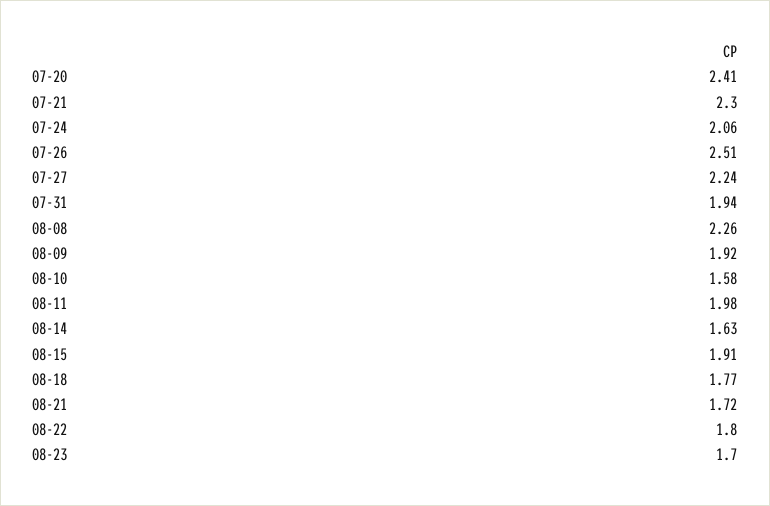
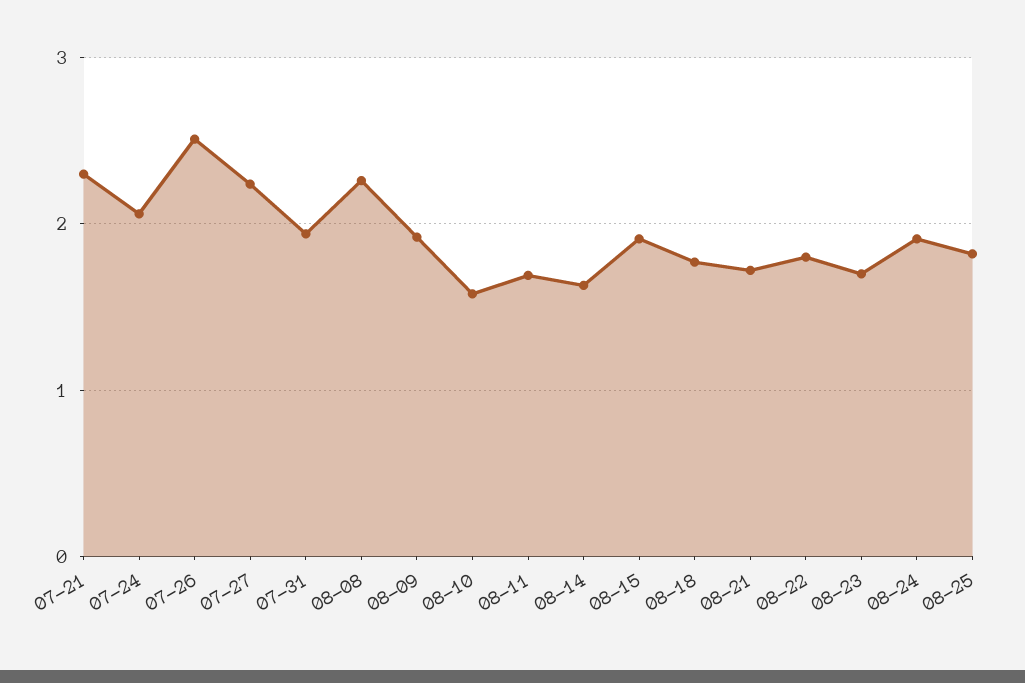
07-20: 2.41 -> none
08-11: 1.98 -> 1.7
08-24: none -> 1.9
08-25: none -> 1.8

